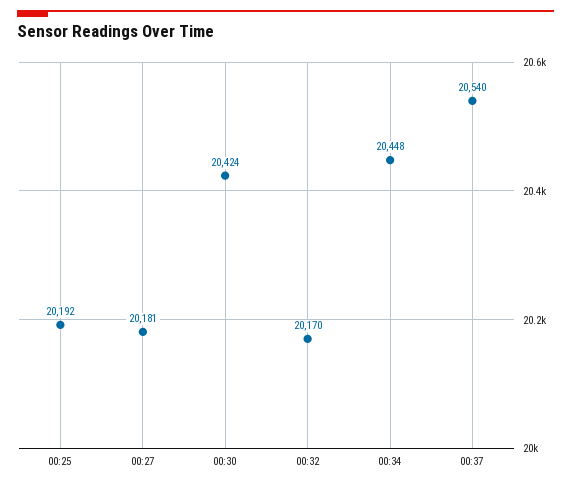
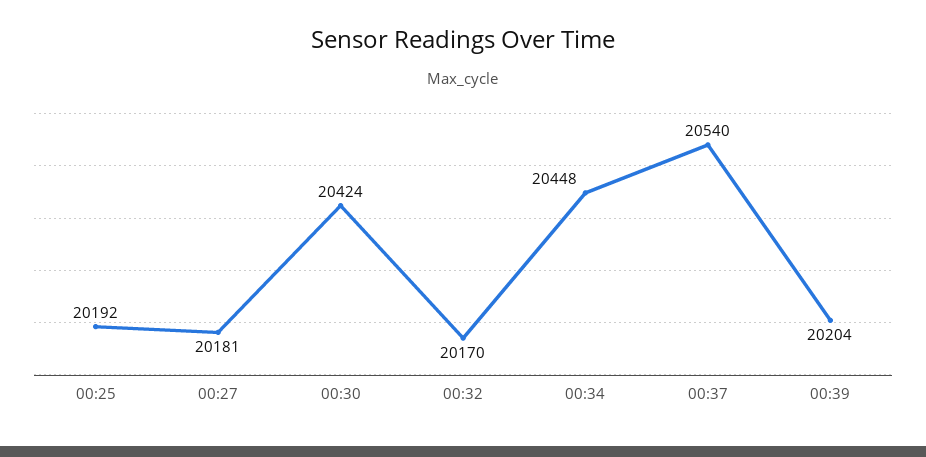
00:39: none -> 20204

